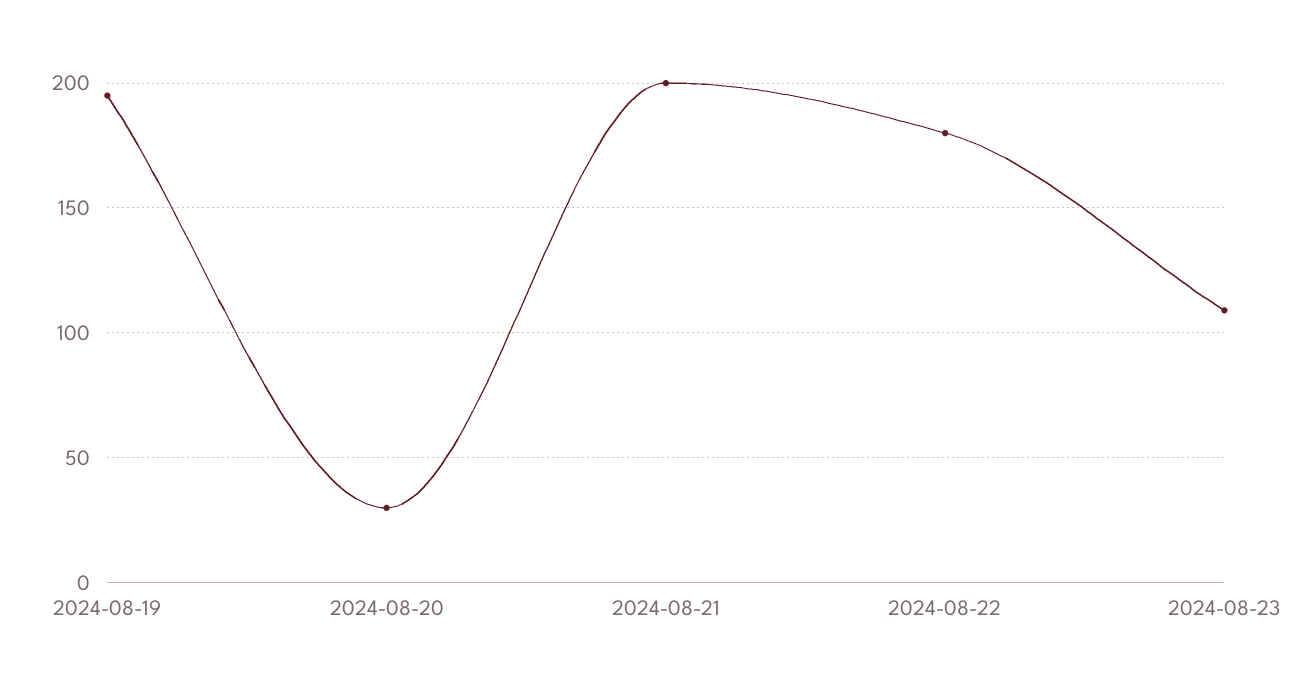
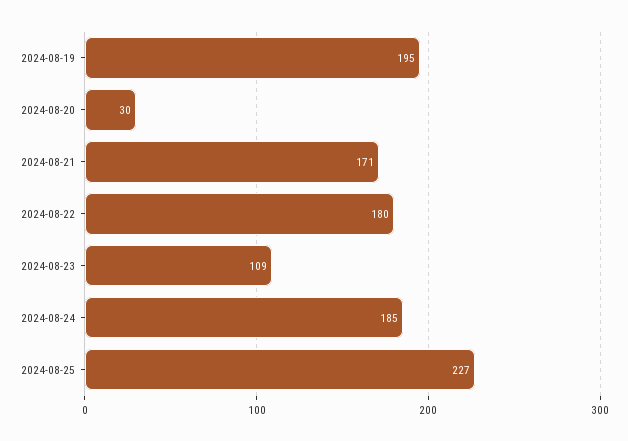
2024-08-21: 200 -> 171
2024-08-24: none -> 185
2024-08-25: none -> 227

